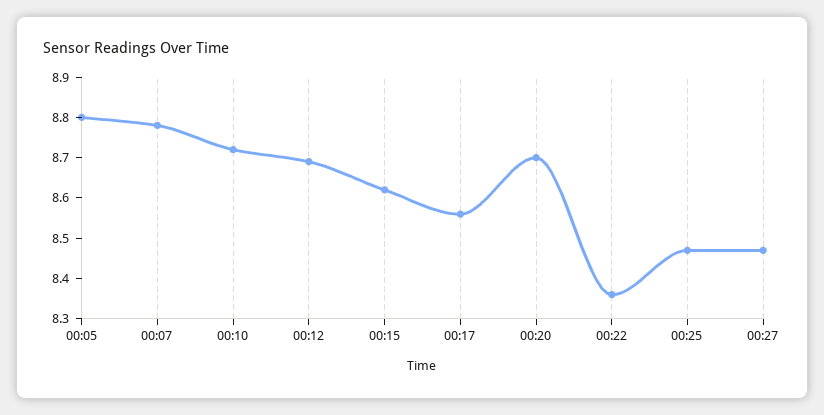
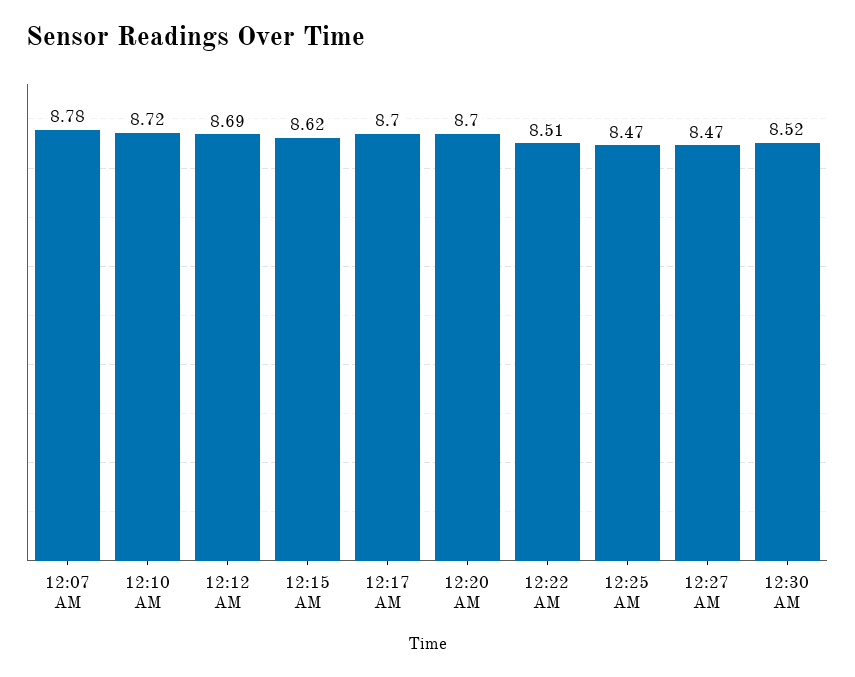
00:05: 8.8 -> none
00:17: 8.55 -> 8.7
00:22: 8.35 -> 8.51
12:30 AM: none -> 8.52

